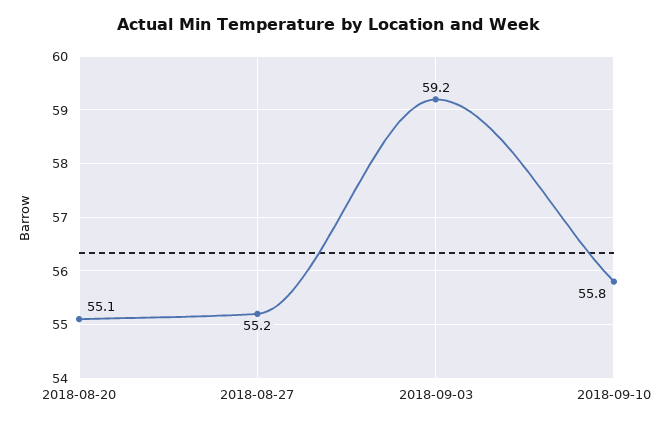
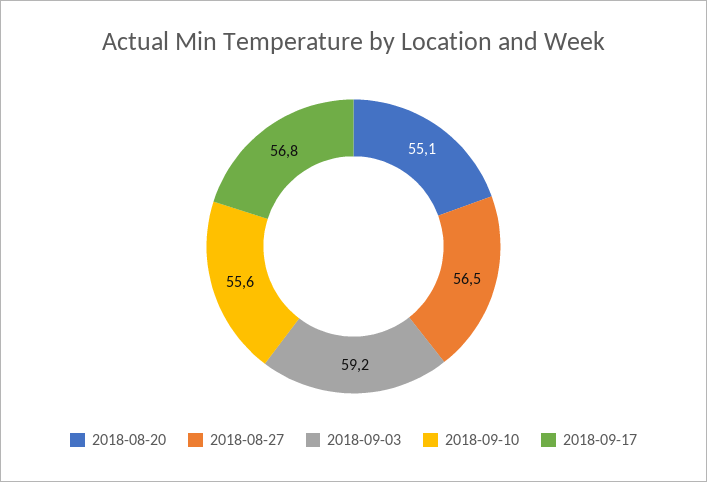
2018-08-27: 55.2 -> 56.5
2018-09-10: 55.8 -> 55.6
2018-09-17: none -> 56.8

